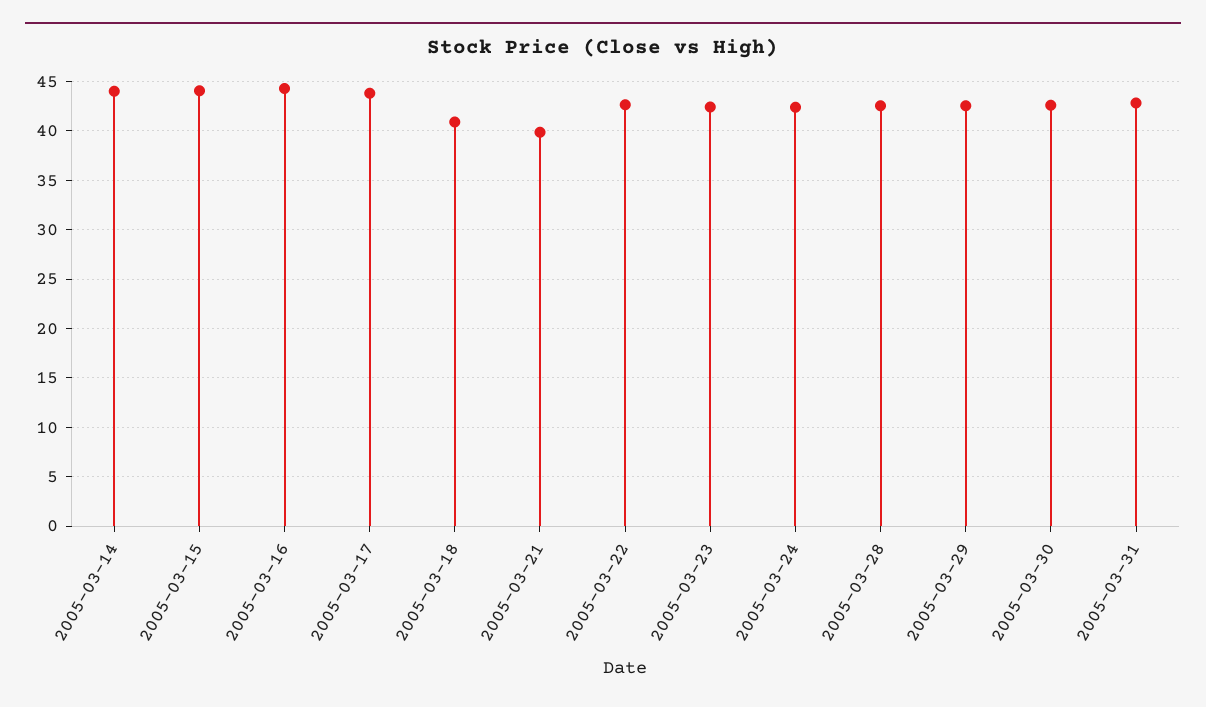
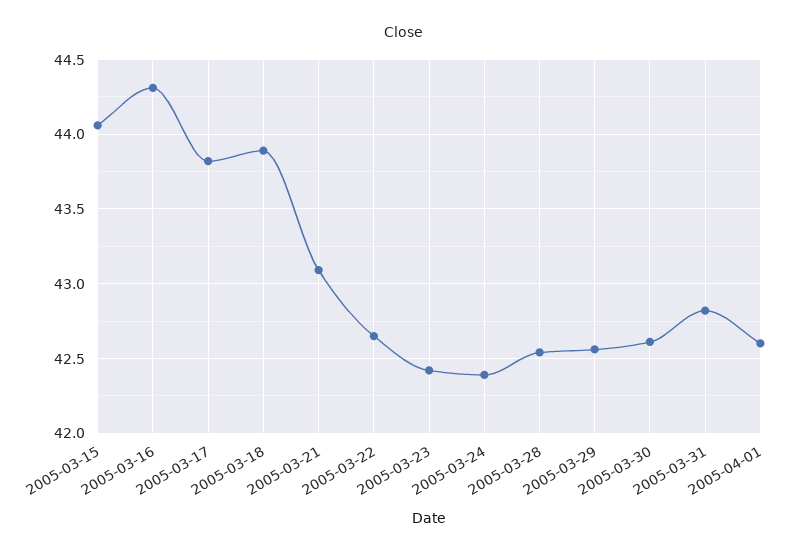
2005-03-14: 44 -> none
2005-03-18: 41 -> 43.9
2005-03-21: 40 -> 43.1
2005-04-01: none -> 42.6

